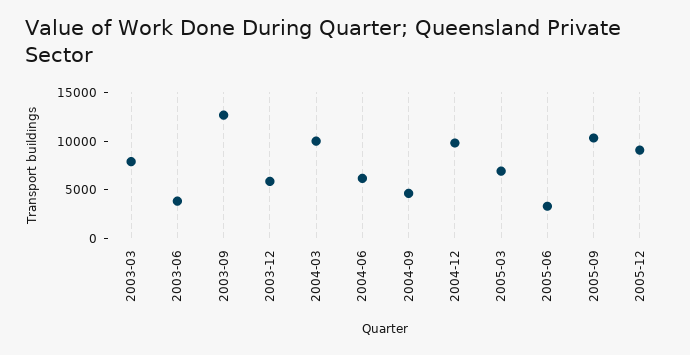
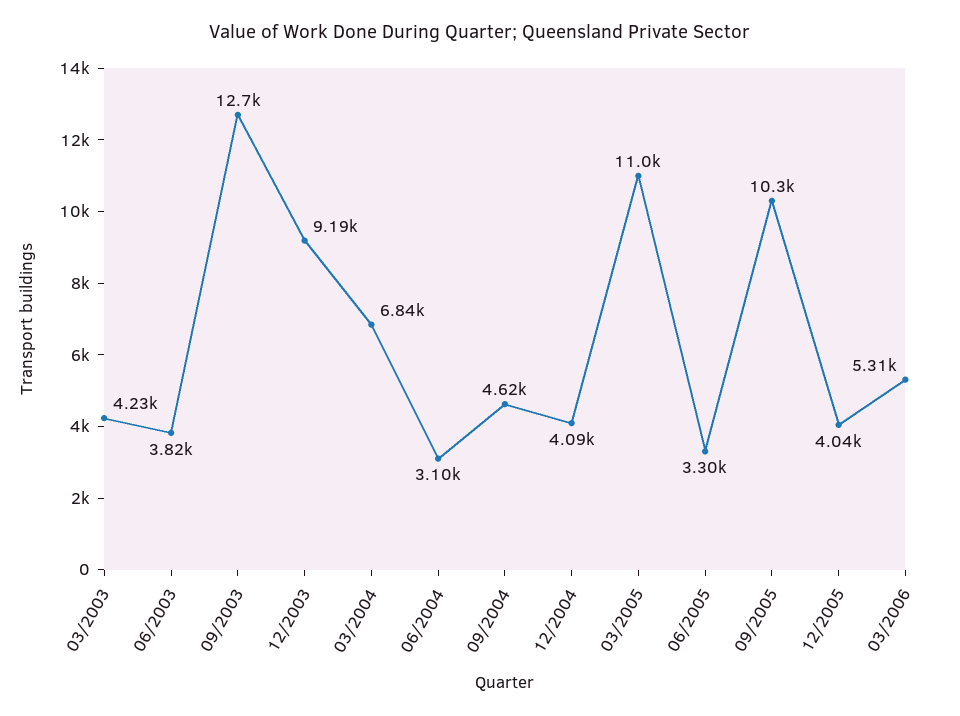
2003-03: 8000 -> 4230
2003-12: 6000 -> 9190
2004-03: 10000 -> 6840
2004-06: 6000 -> 3100
2004-12: 10000 -> 4090
2005-03: 7000 -> 11000
2005-12: 9000 -> 4040
03/2006: none -> 5310

